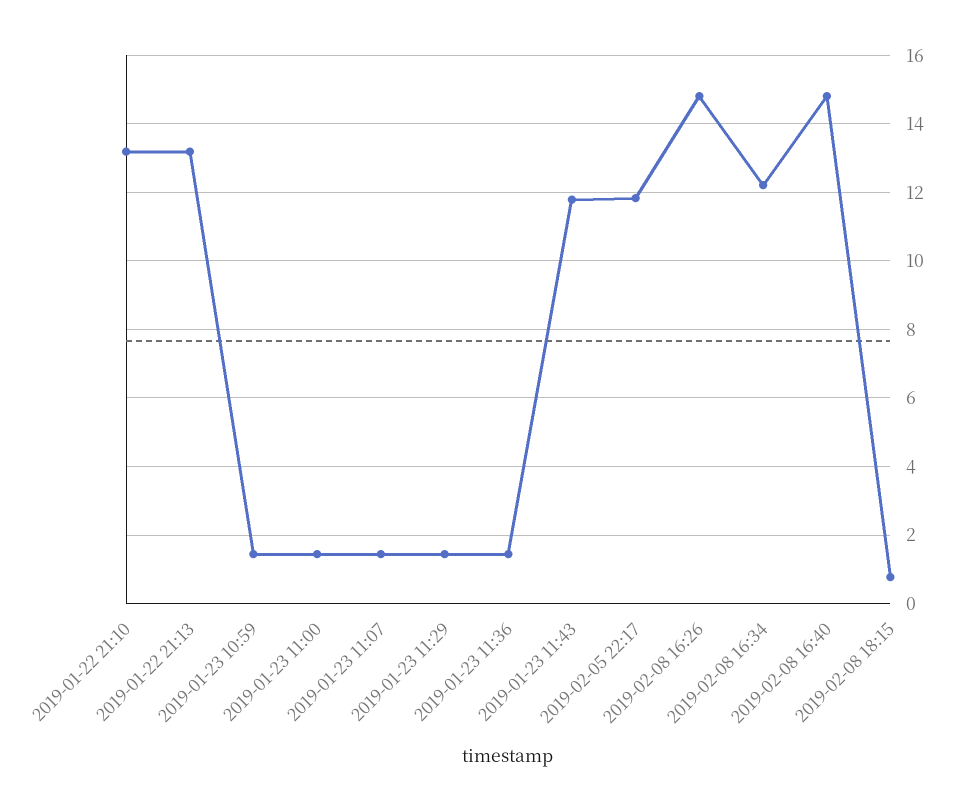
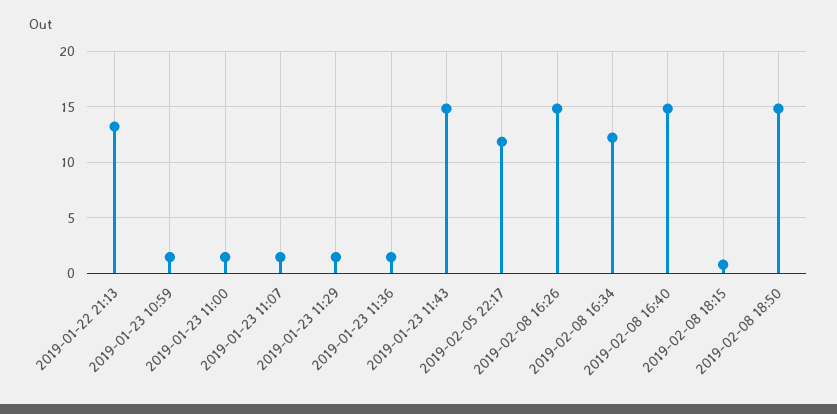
2019-01-22 21:10: 13.2 -> none
2019-01-23 11:43: 11.8 -> 15
2019-02-08 18:50: none -> 15

